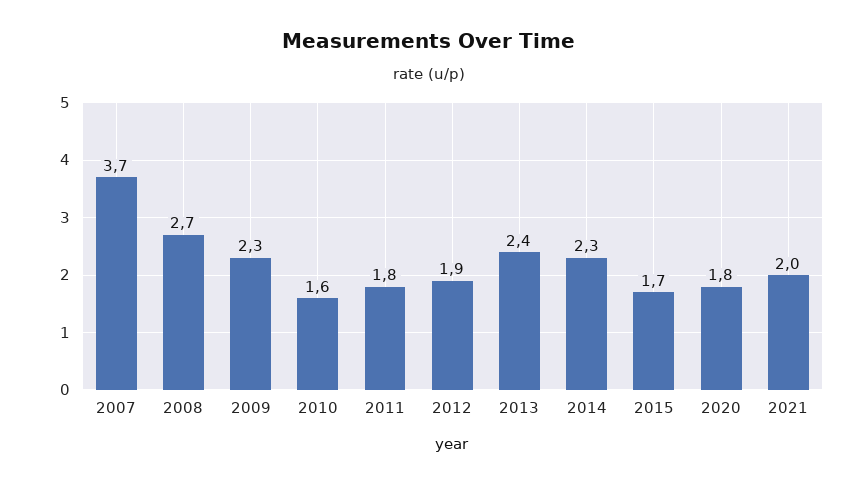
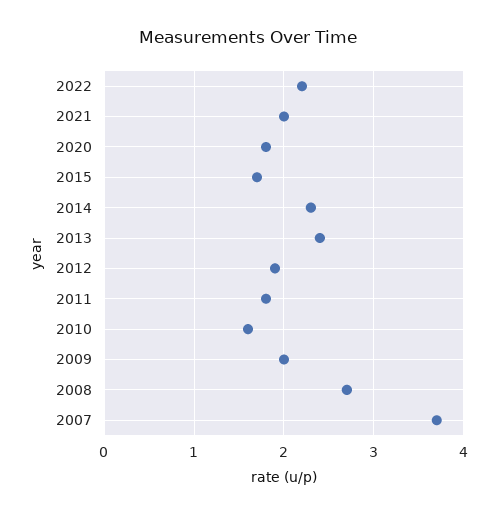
2009: 2.3 -> 2
2022: none -> 2.2

